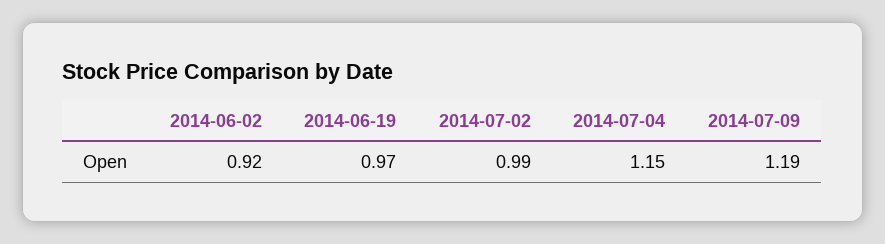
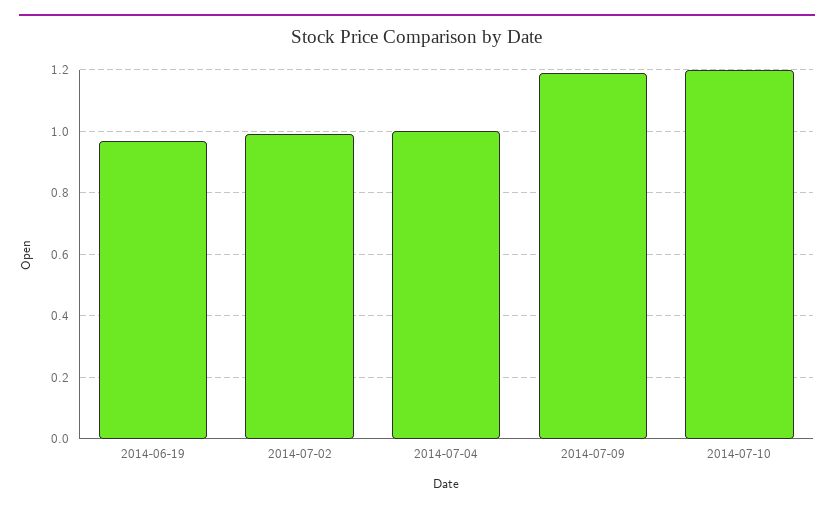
2014-06-02: 0.92 -> none
2014-07-04: 1.15 -> 1
2014-07-10: none -> 1.2

